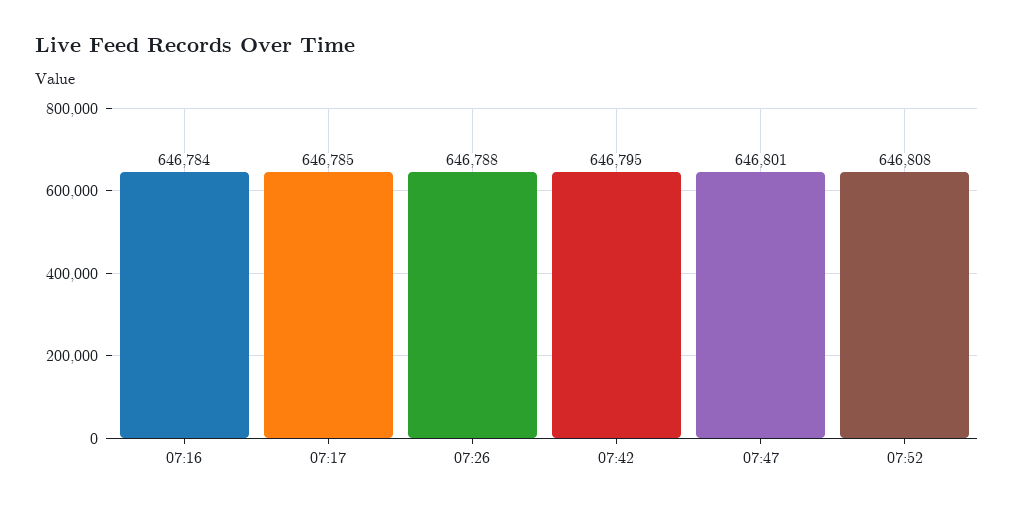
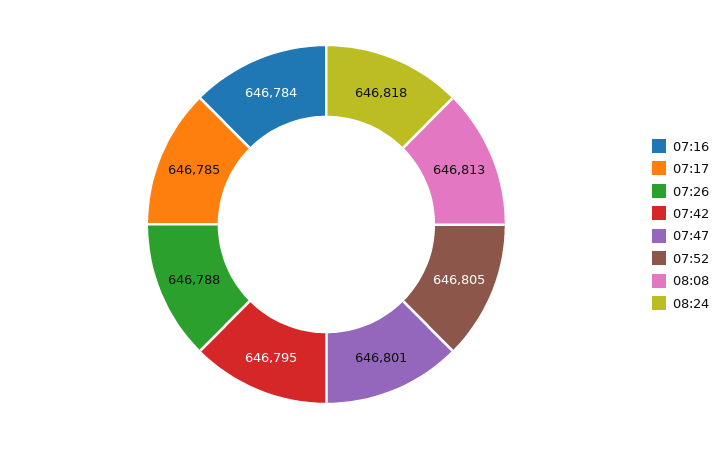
07:52: 646808 -> 646805
08:08: none -> 646813
08:24: none -> 646818

